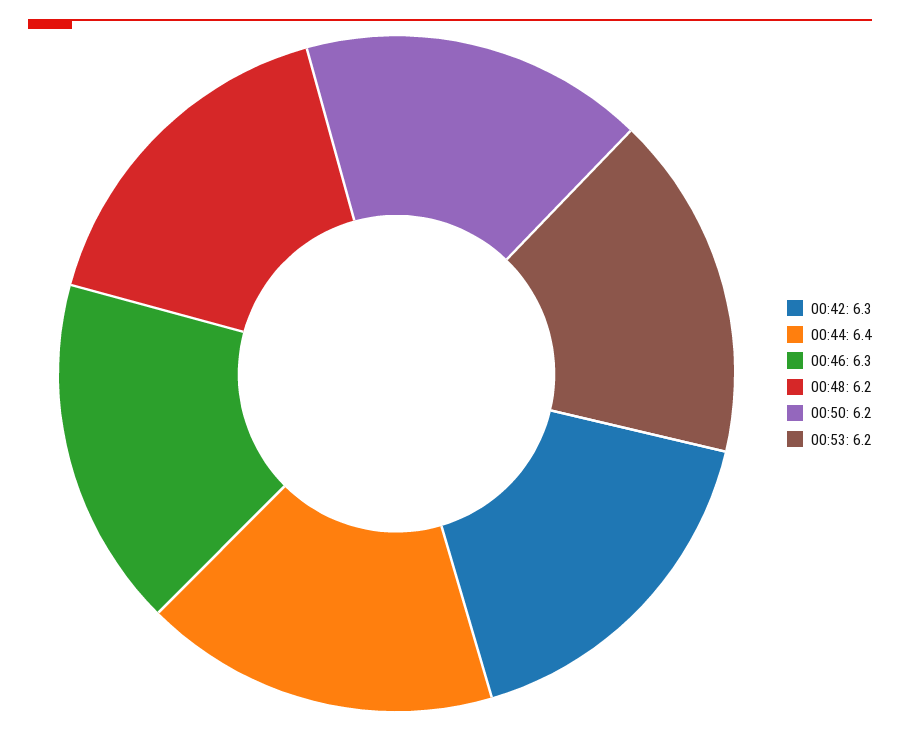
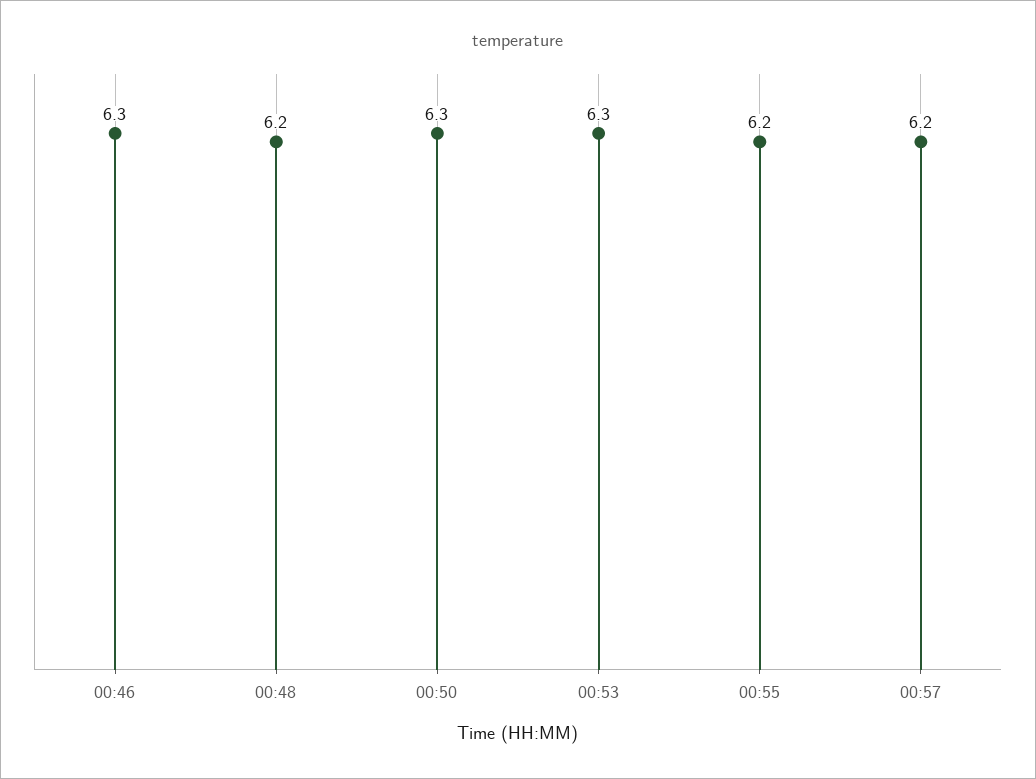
00:42: 6.3 -> none
00:44: 6.4 -> none
00:50: 6.2 -> 6.3
00:53: 6.2 -> 6.3
00:55: none -> 6.2
00:57: none -> 6.2

